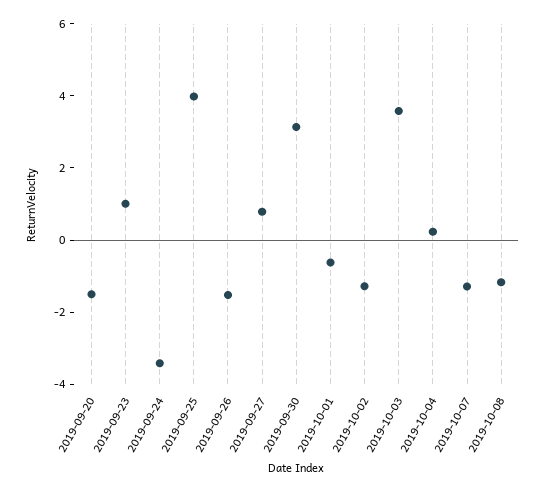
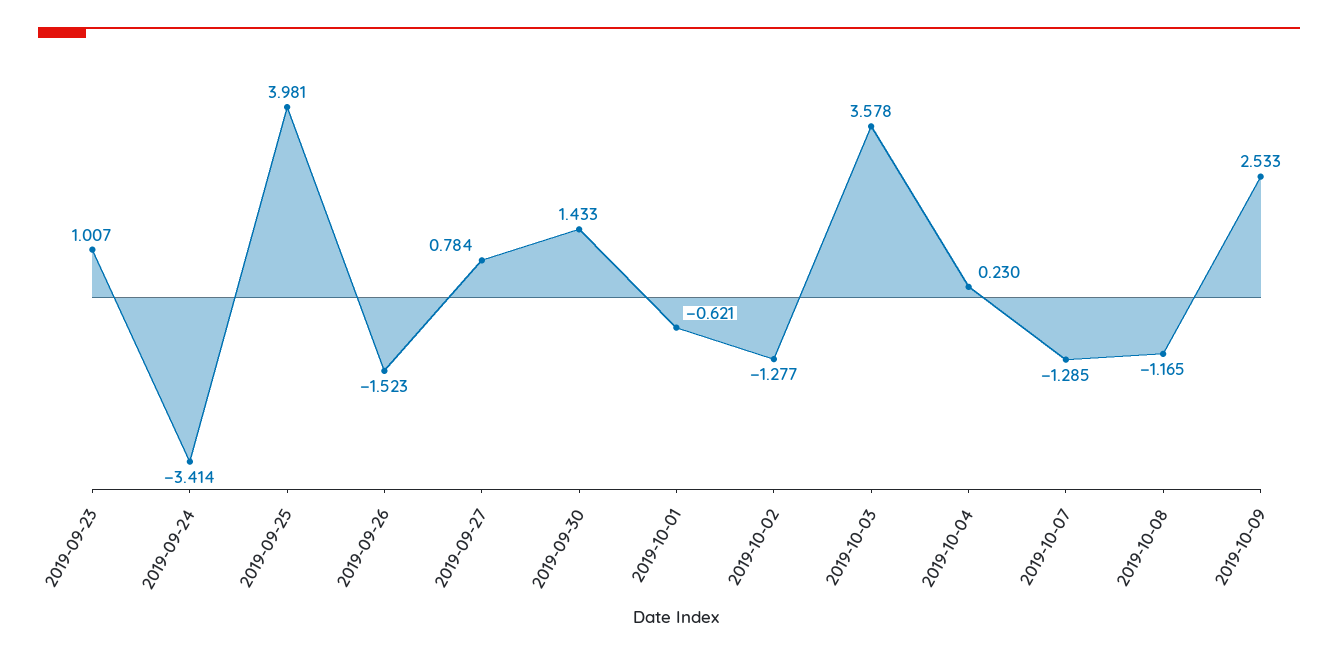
2019-09-20: -1.5 -> none
2019-09-30: 3 -> 1.433
2019-10-09: none -> 2.533

